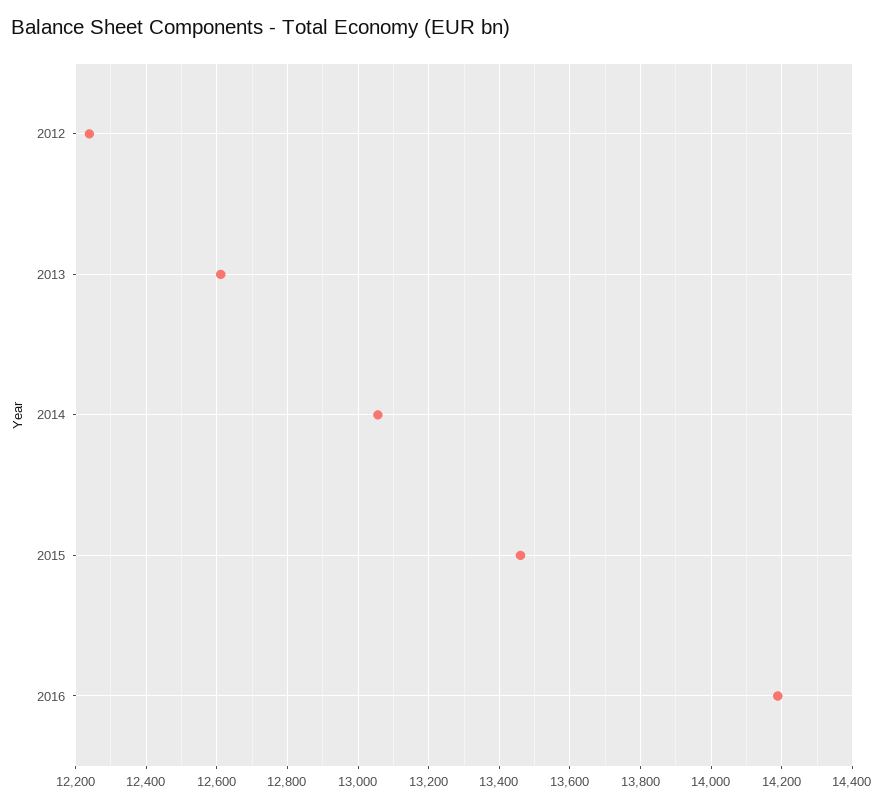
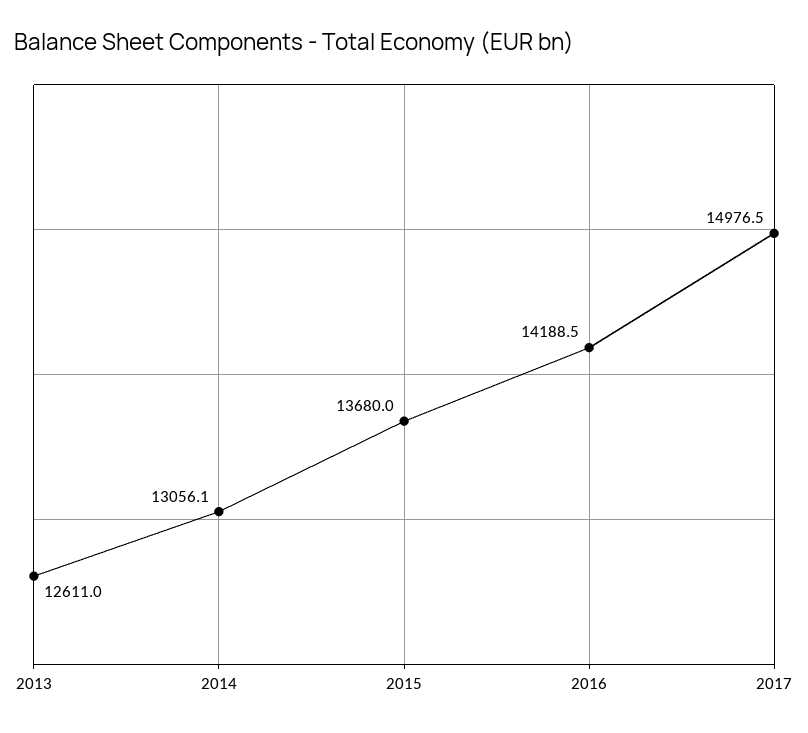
2012: 12240 -> none
2015: 13460 -> 13680
2017: none -> 14976.5

